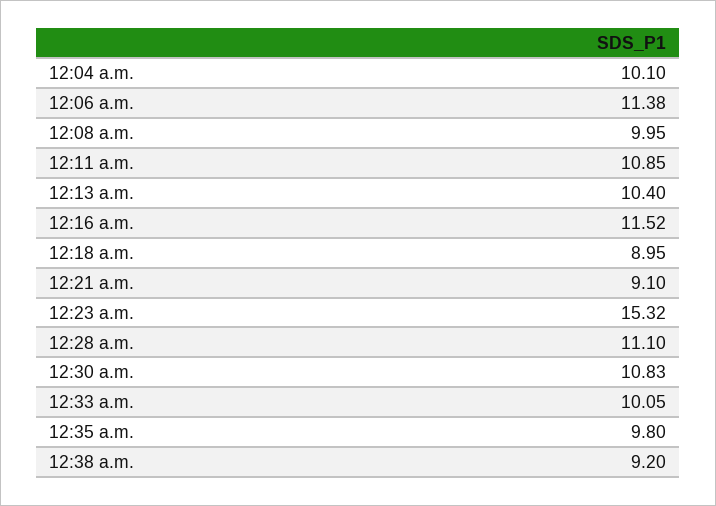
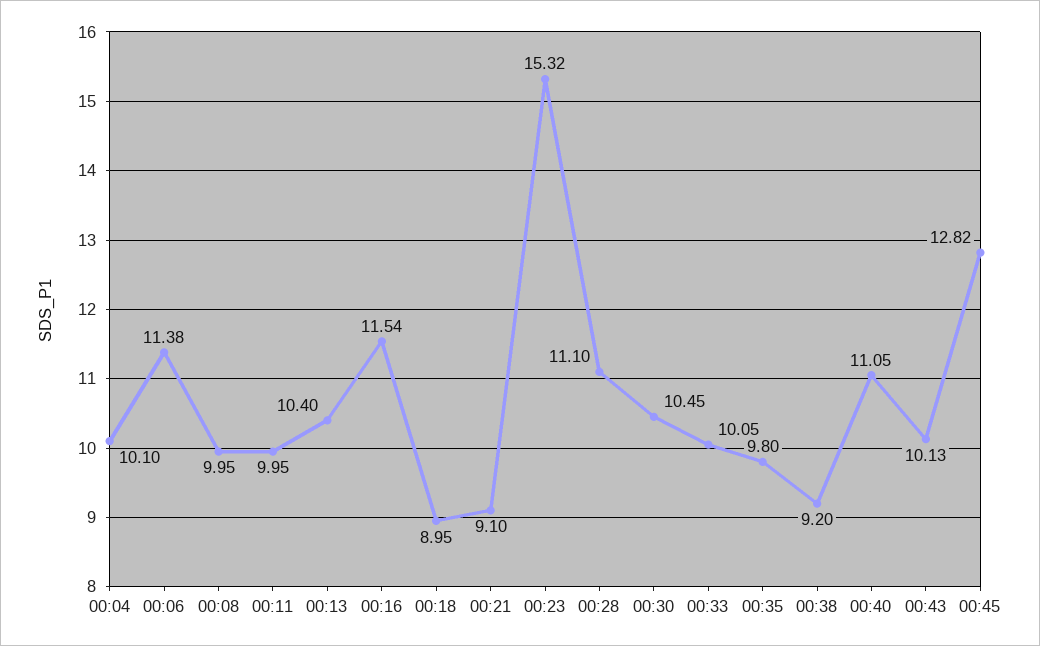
12:11 a.m.: 10.85 -> 9.95
12:16 a.m.: 11.52 -> 11.54
12:30 a.m.: 10.83 -> 10.45
00:40: none -> 11.05
00:43: none -> 10.13
00:45: none -> 12.82

